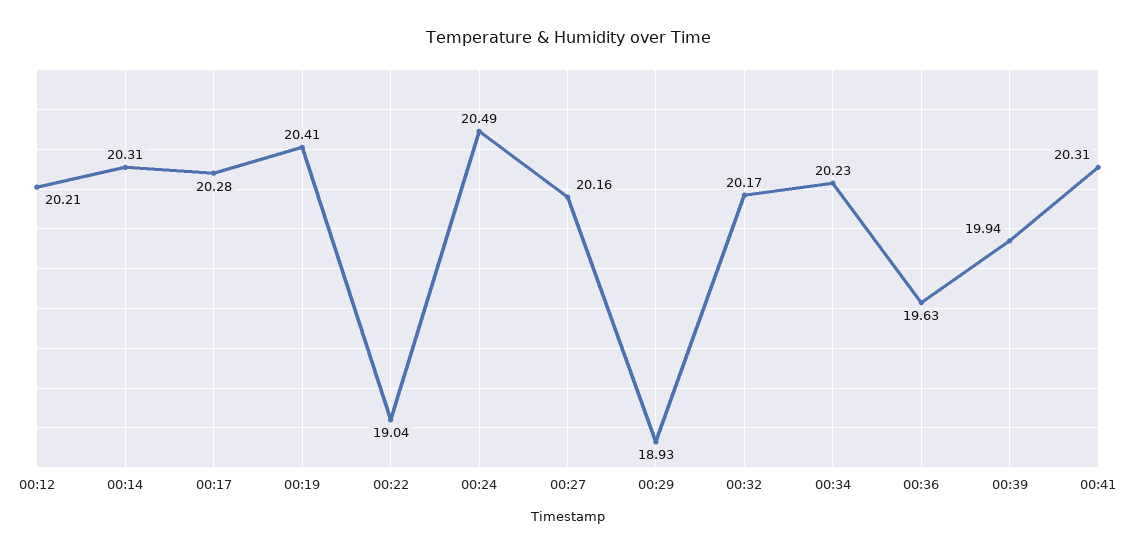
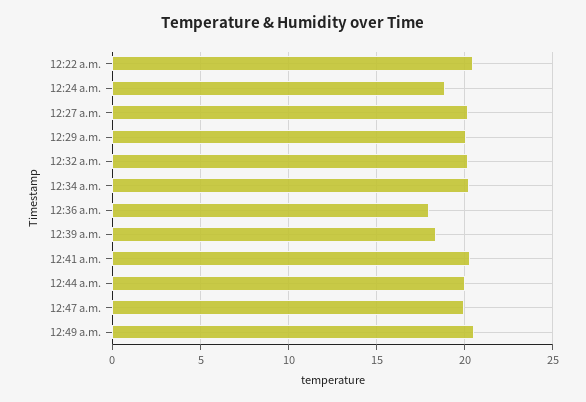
00:12: 20.21 -> none
00:14: 20.31 -> none
00:17: 20.28 -> none
00:19: 20.41 -> none
00:22: 19.04 -> 20.5
00:24: 20.49 -> 19
00:29: 18.93 -> 20
00:36: 19.63 -> 18
00:39: 19.94 -> 18.5
12:44 a.m.: none -> 20
12:47 a.m.: none -> 20
12:49 a.m.: none -> 20.5

